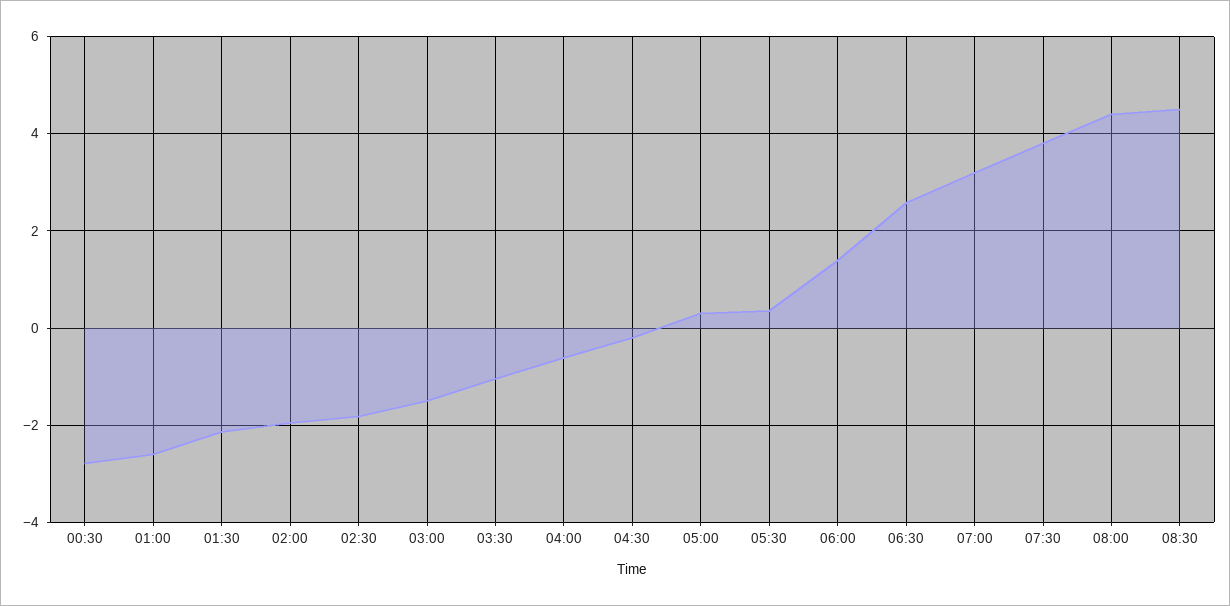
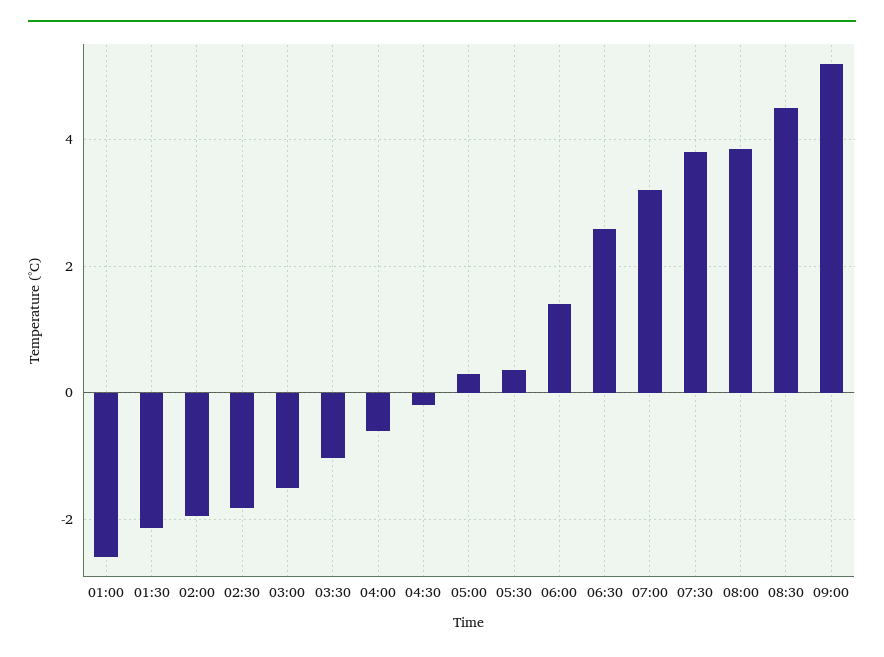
00:30: -2.8 -> none
08:00: 4.4 -> 3.8
09:00: none -> 5.2

